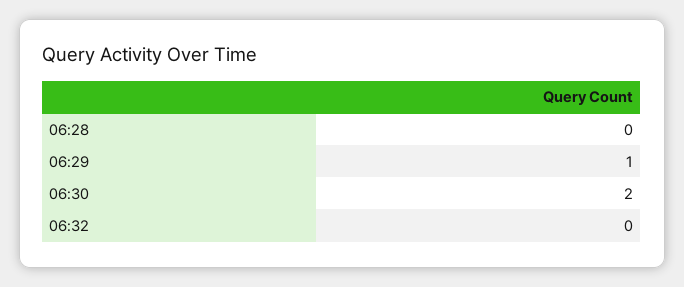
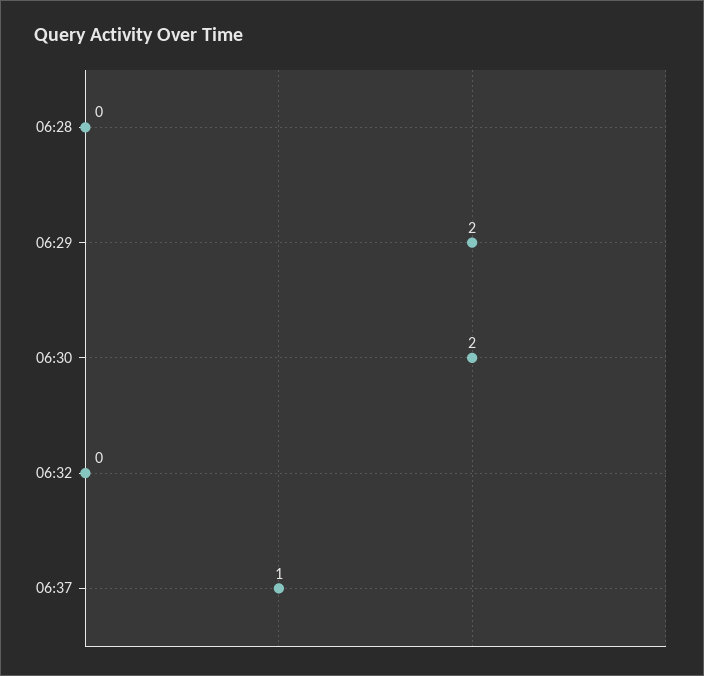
06:29: 1 -> 2
06:37: none -> 1

